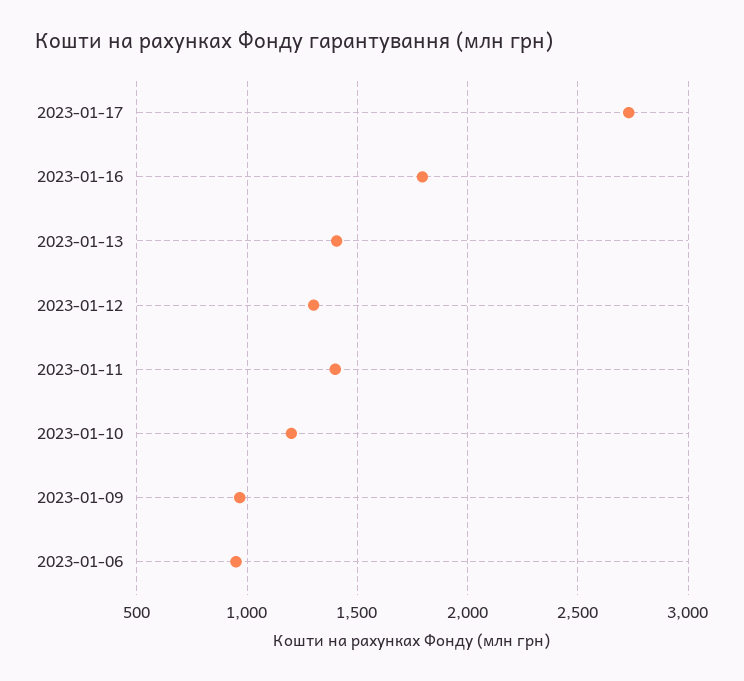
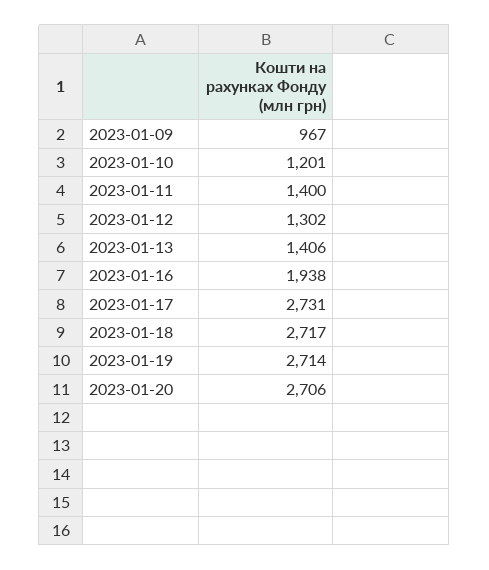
2023-01-16: 1800 -> 1938
2023-01-06: 950 -> none
2023-01-18: none -> 2717
2023-01-19: none -> 2714
2023-01-20: none -> 2706

